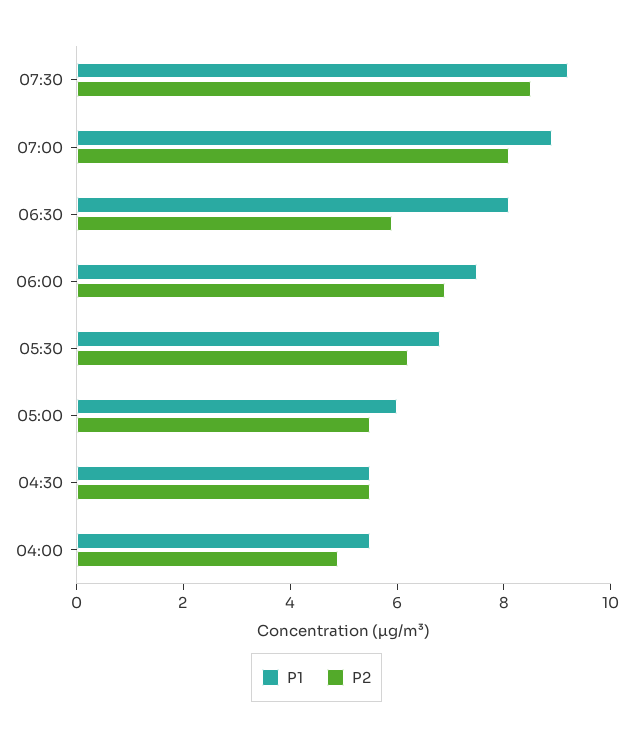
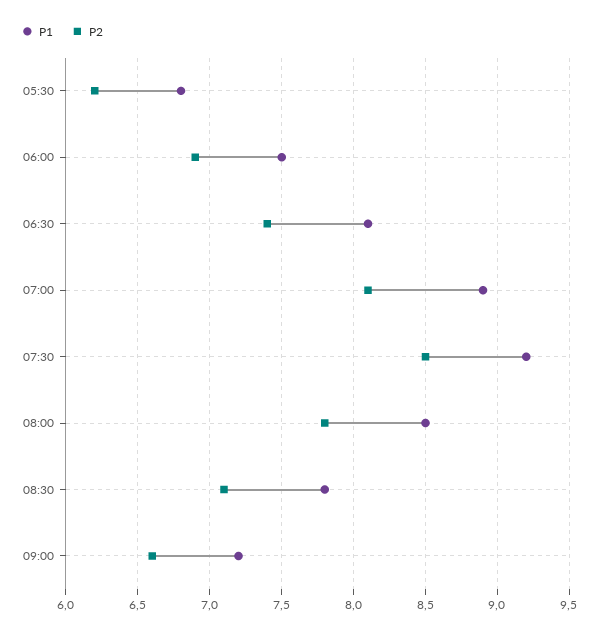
P2, 06:30: 6 -> 7.4
P1, 05:00: 6 -> none
P2, 05:00: 5.5 -> none
P1, 04:30: 5.5 -> none
P2, 04:30: 5.5 -> none
P1, 04:00: 5.5 -> none
P2, 04:00: 5 -> none
P1, 08:00: none -> 8.5
P2, 08:00: none -> 7.8
P1, 08:30: none -> 7.8
P2, 08:30: none -> 7.1
P1, 09:00: none -> 7.2
P2, 09:00: none -> 6.6

